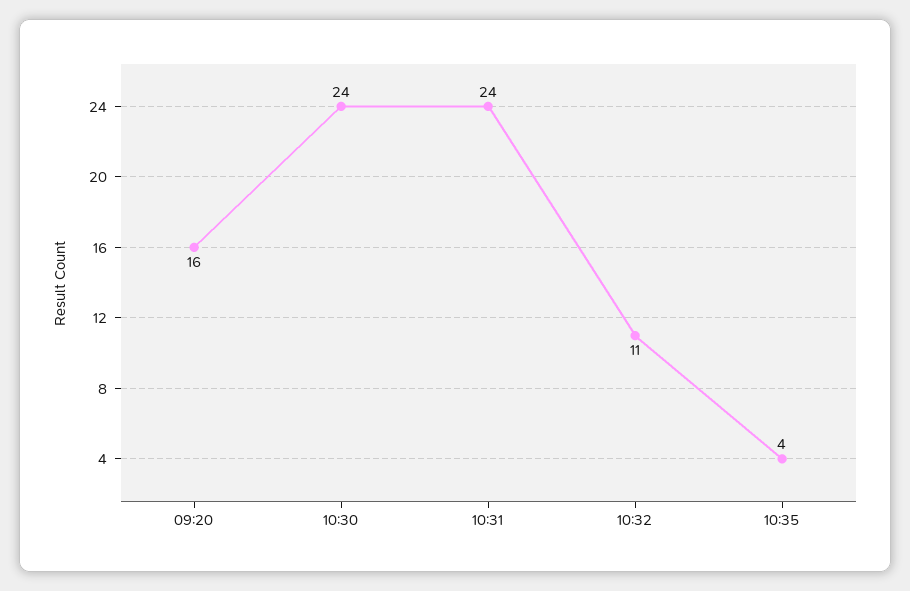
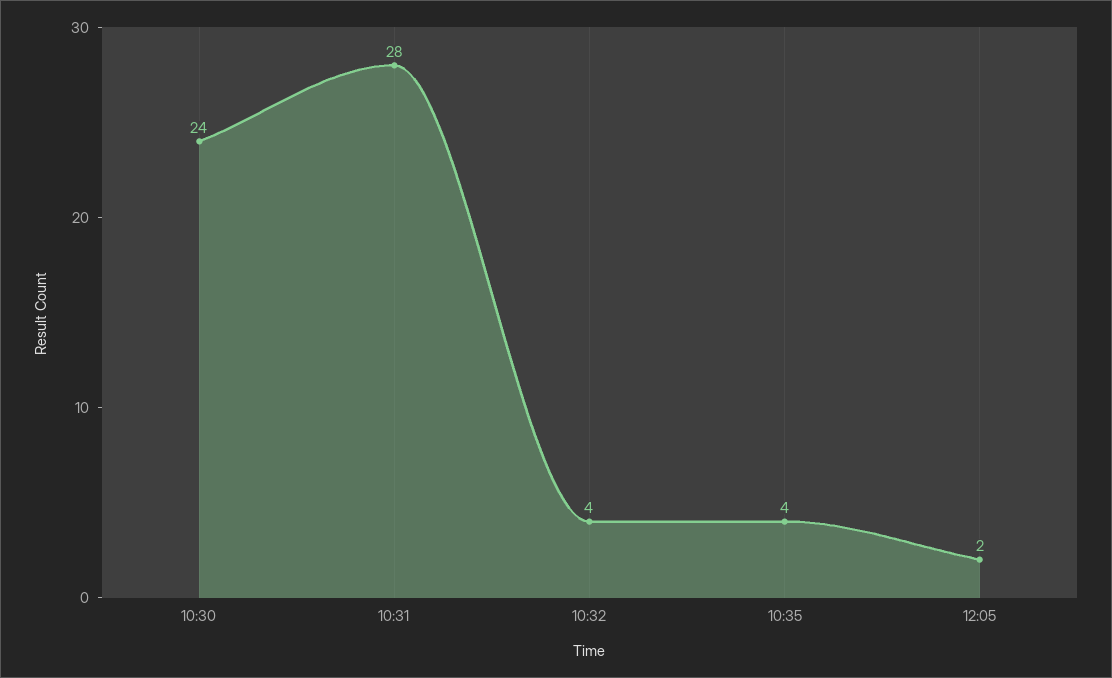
09:20: 16 -> none
10:31: 24 -> 28
10:32: 11 -> 4
12:05: none -> 2

